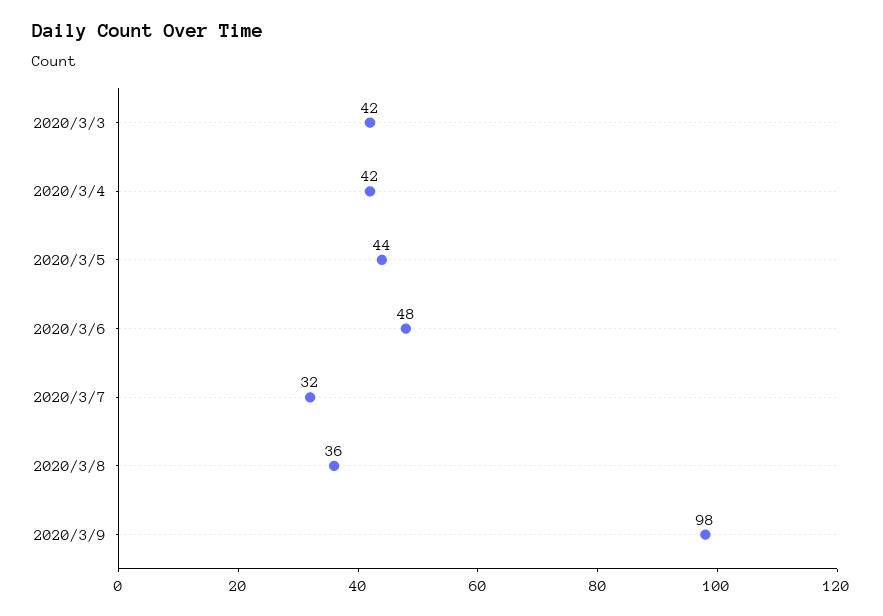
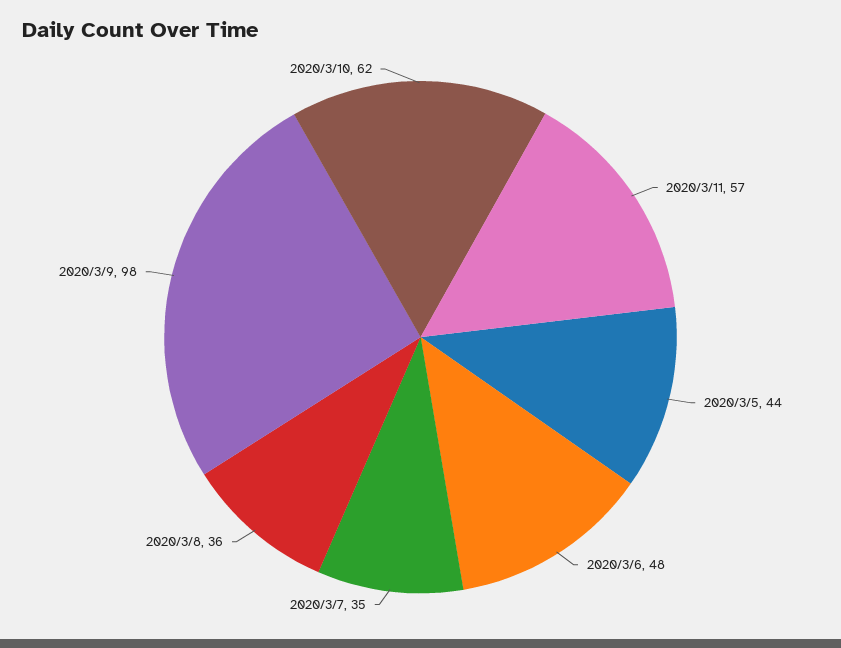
2020/3/3: 42 -> none
2020/3/4: 42 -> none
2020/3/7: 32 -> 35
2020/3/11: none -> 57
2020/3/10: none -> 62

